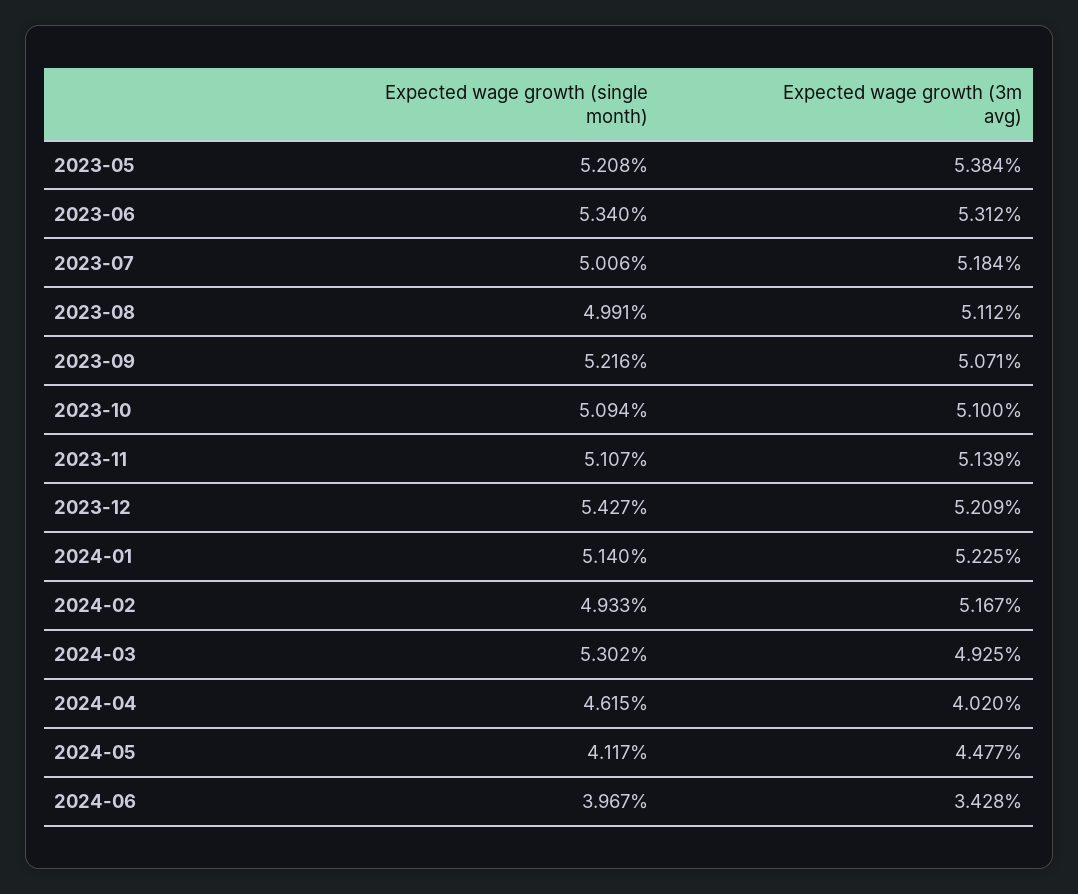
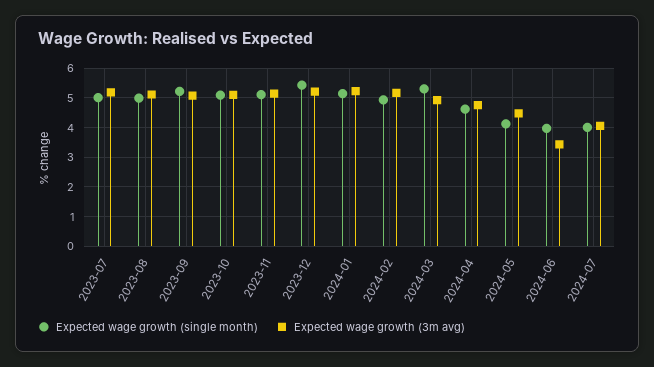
Expected wage growth (single month), 2023-05: 5.208 -> none
Expected wage growth (3m avg), 2023-05: 5.384 -> none
Expected wage growth (single month), 2023-06: 5.34 -> none
Expected wage growth (3m avg), 2023-06: 5.312 -> none
Expected wage growth (3m avg), 2024-04: 4.02 -> 4.75
Expected wage growth (single month), 2024-07: none -> 4
Expected wage growth (3m avg), 2024-07: none -> 4

